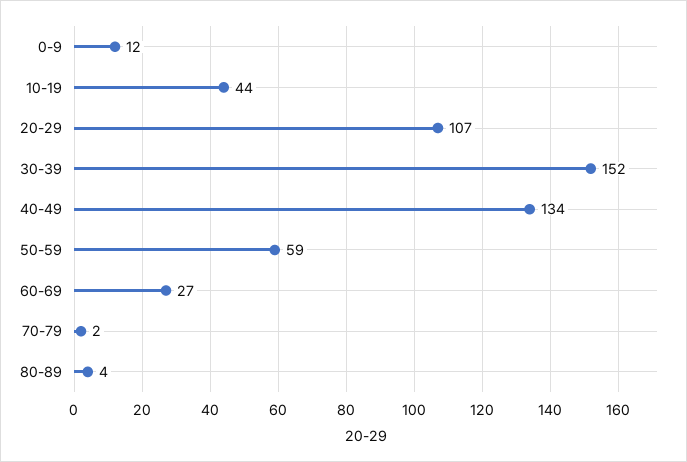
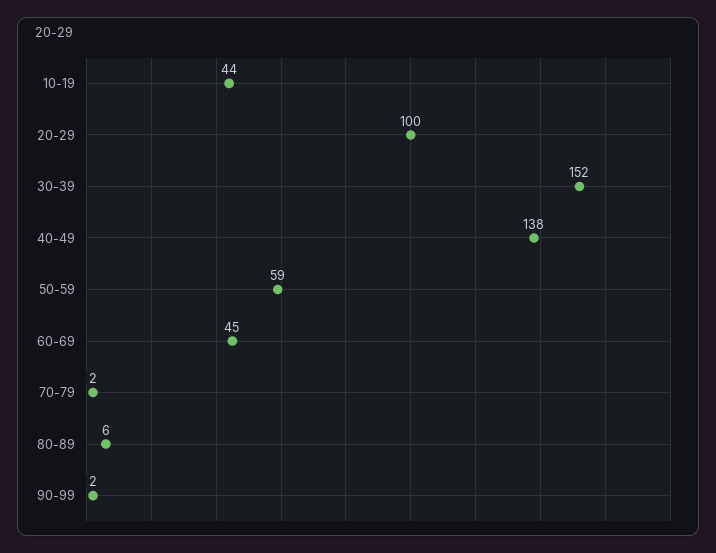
0-9: 12 -> none
20-29: 107 -> 100
40-49: 134 -> 138
60-69: 27 -> 45
80-89: 4 -> 6
90-99: none -> 2

